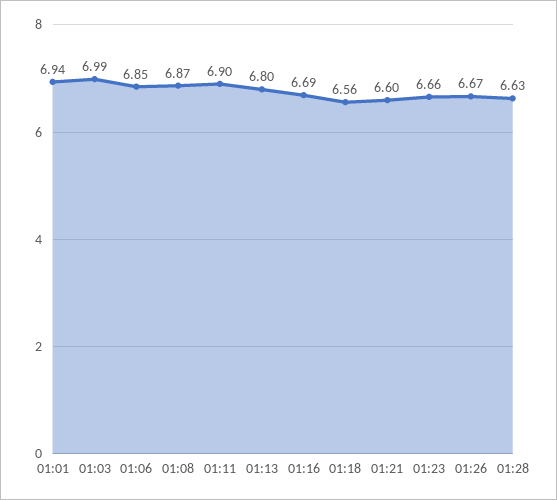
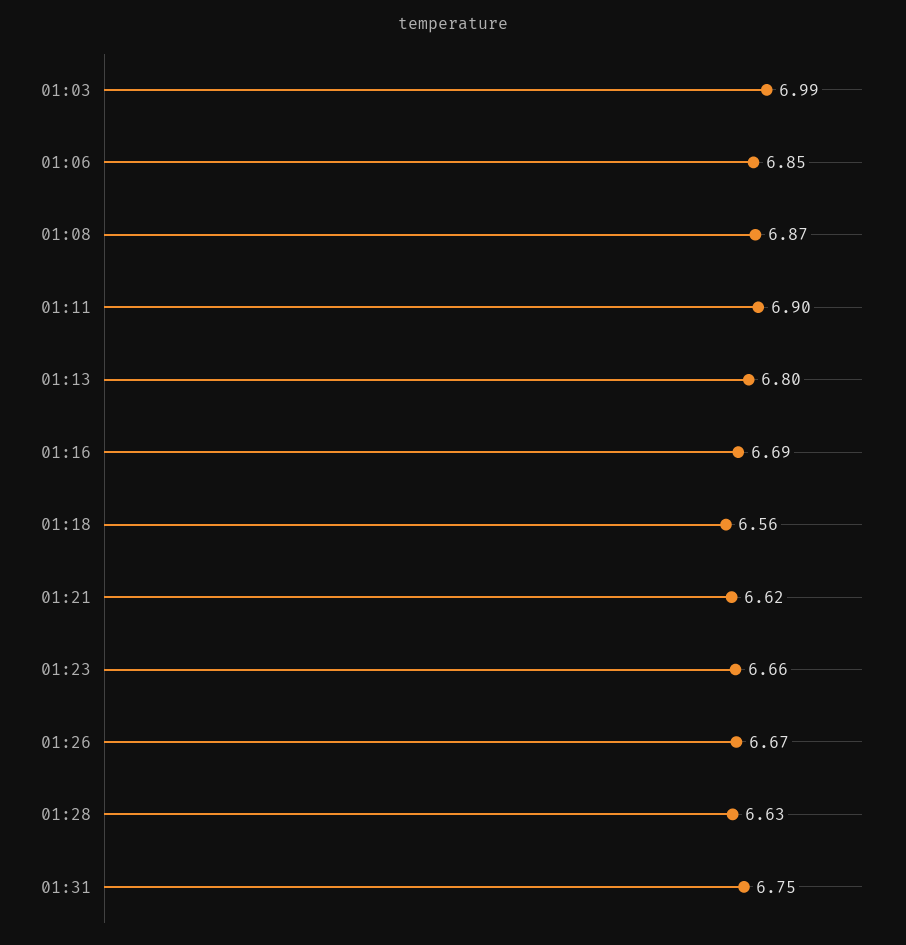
01:01: 6.94 -> none
01:21: 6.6 -> 6.62
01:31: none -> 6.75

